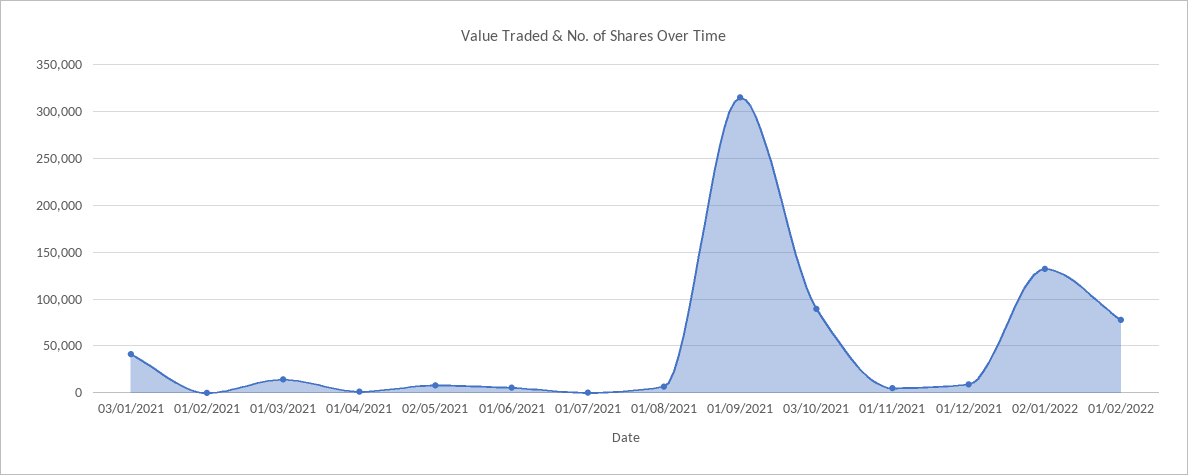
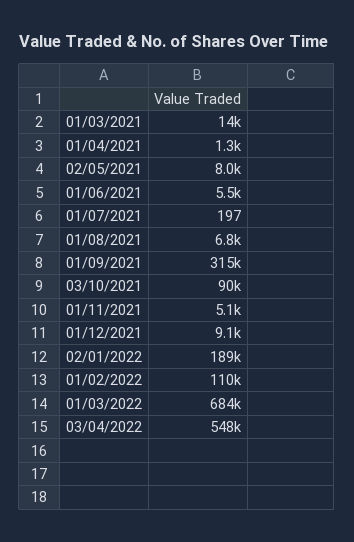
03/01/2021: 40000 -> none
01/02/2021: 0 -> none
02/01/2022: 130000 -> 189000
01/02/2022: 80000 -> 110000
01/03/2022: none -> 684000
03/04/2022: none -> 548000

